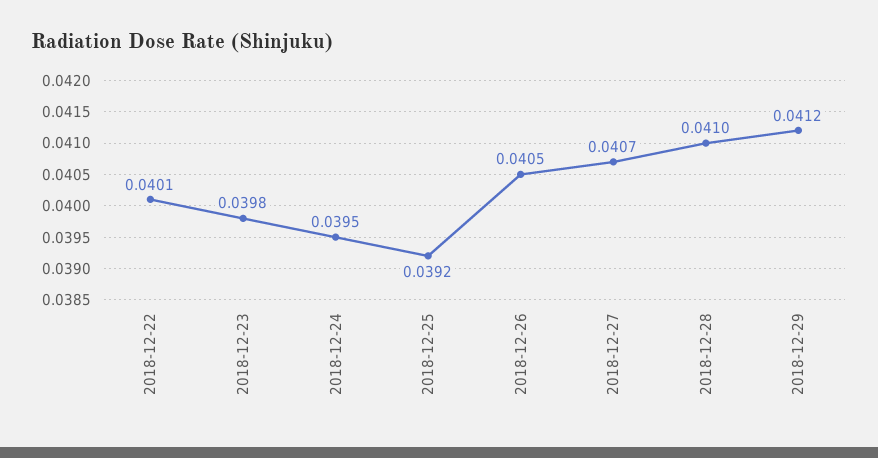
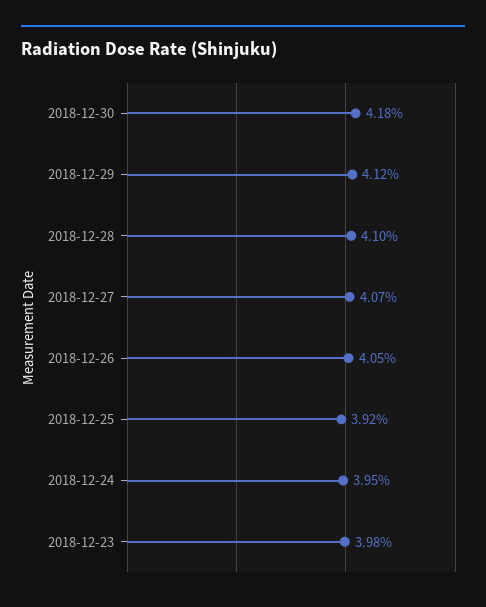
2018-12-22: 0.0401 -> none
2018-12-30: none -> 0.0418

